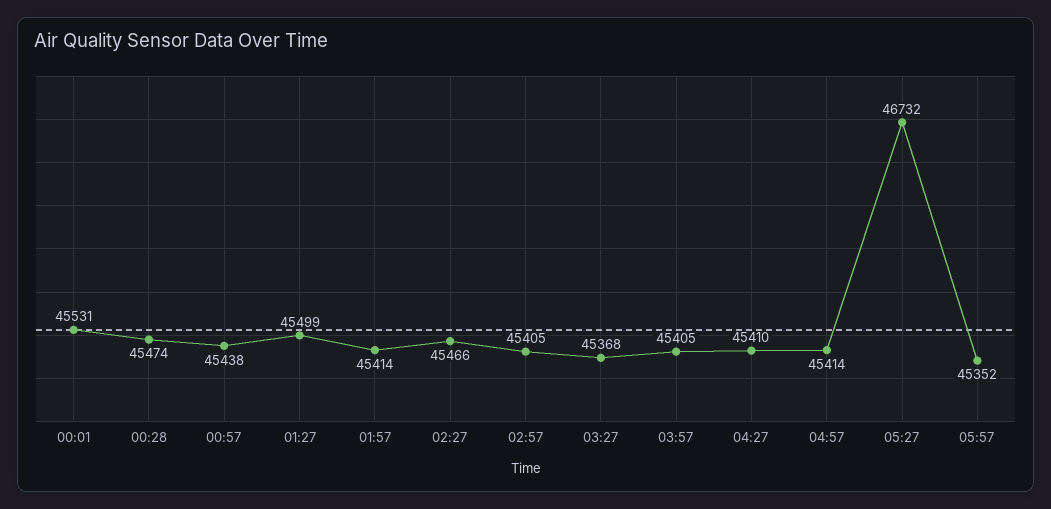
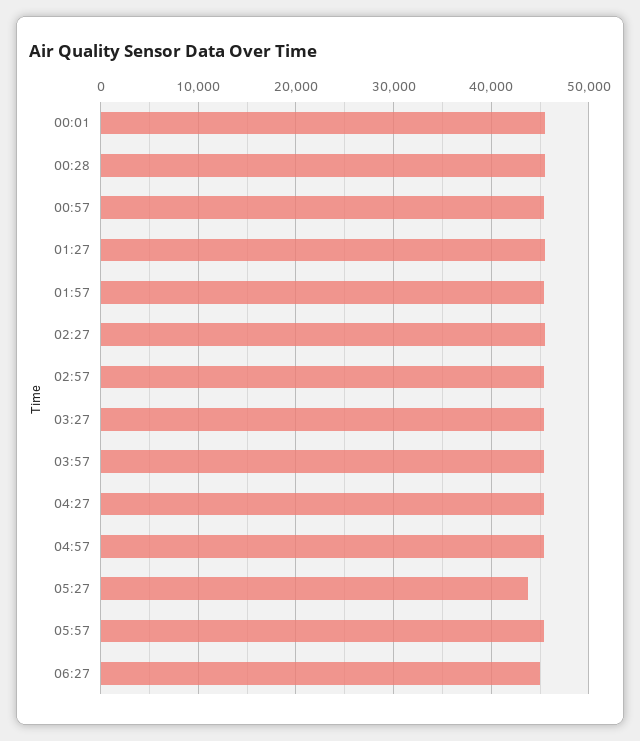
05:27: 46732 -> 44000
06:27: none -> 45000

